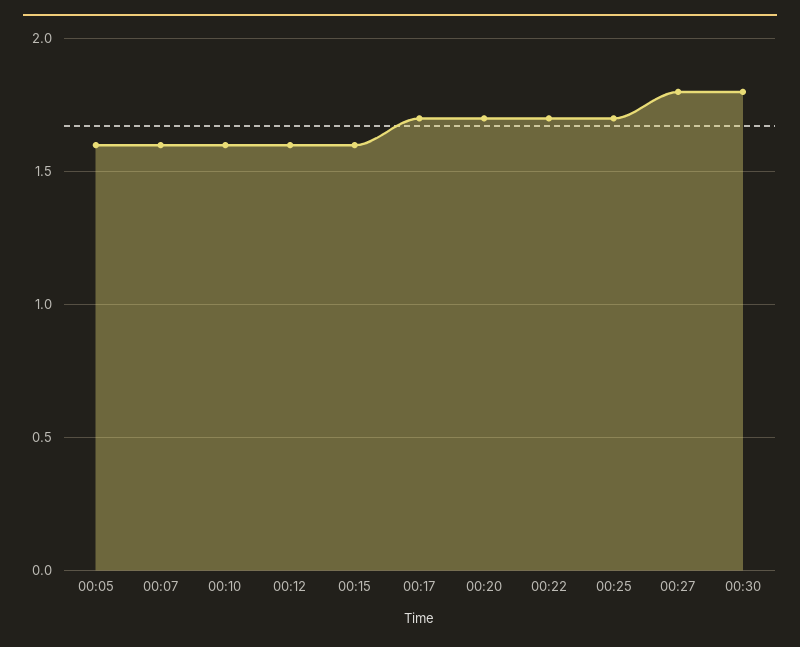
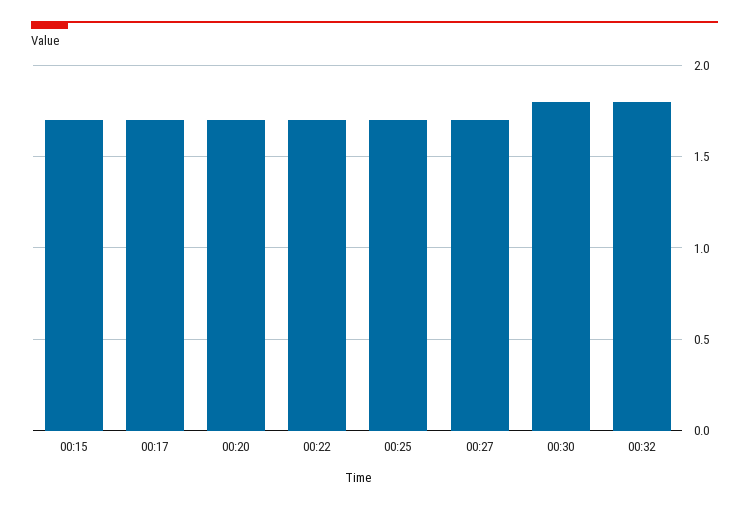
00:05: 1.6 -> none
00:07: 1.6 -> none
00:10: 1.6 -> none
00:12: 1.6 -> none
00:15: 1.6 -> 1.7
00:27: 1.8 -> 1.7
00:32: none -> 1.8

